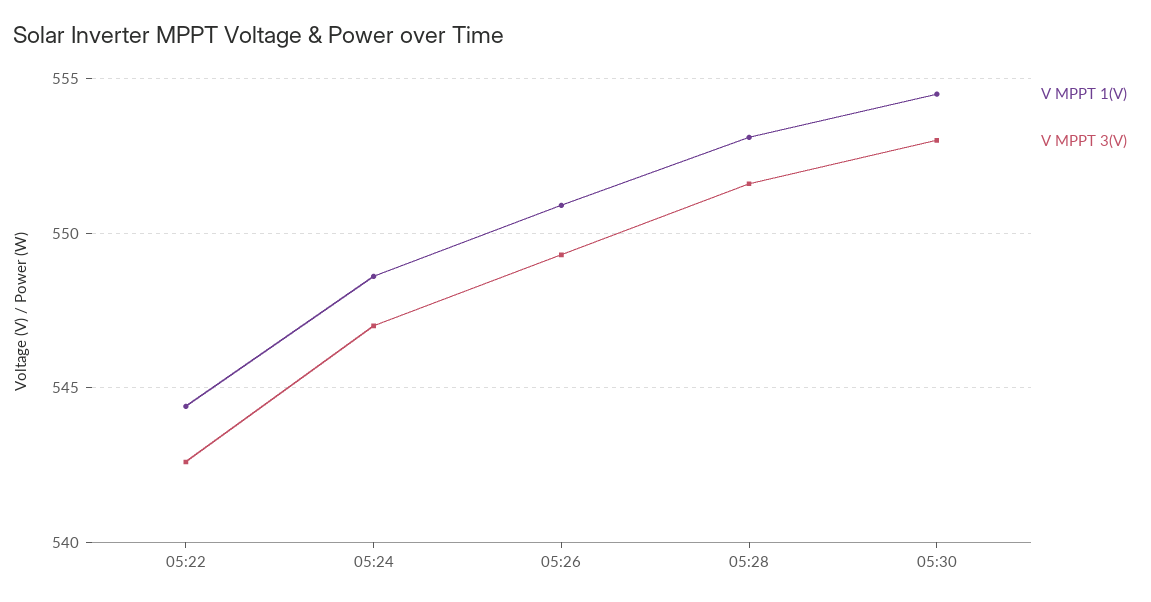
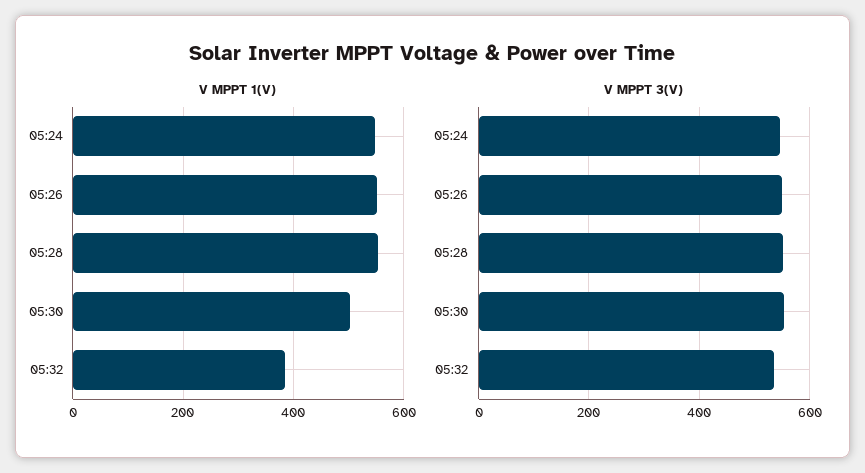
V MPPT 1(V), 05:22: 544.5 -> none
V MPPT 3(V), 05:22: 542.5 -> none
V MPPT 1(V), 05:30: 554.5 -> 500
V MPPT 1(V), 05:32: none -> 380
V MPPT 3(V), 05:32: none -> 540

